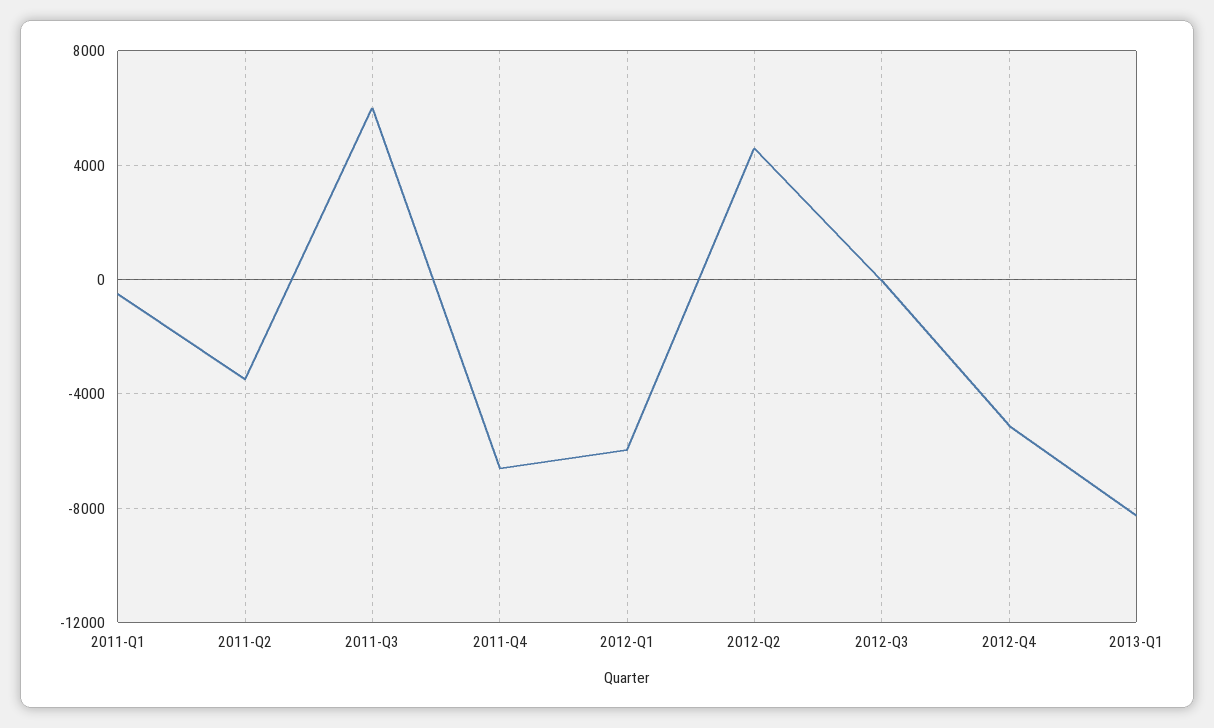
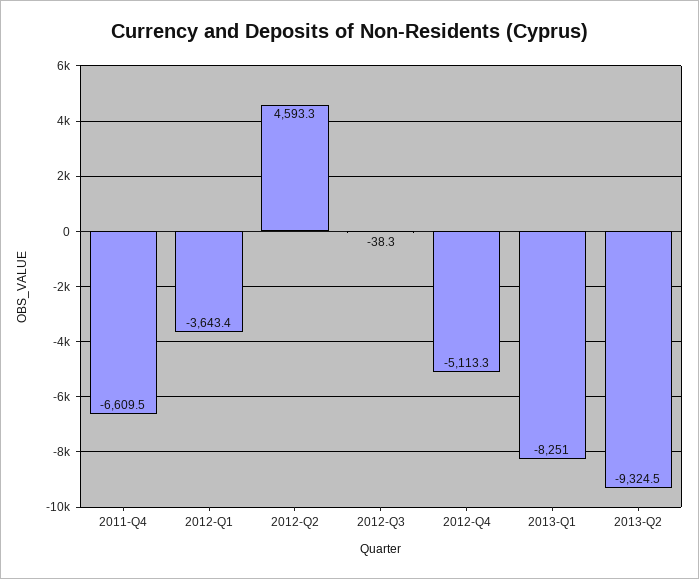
2011-Q1: -500 -> none
2011-Q2: -3500 -> none
2011-Q3: 6000 -> none
2012-Q1: -6000 -> -3643.4
2013-Q2: none -> -9324.5

